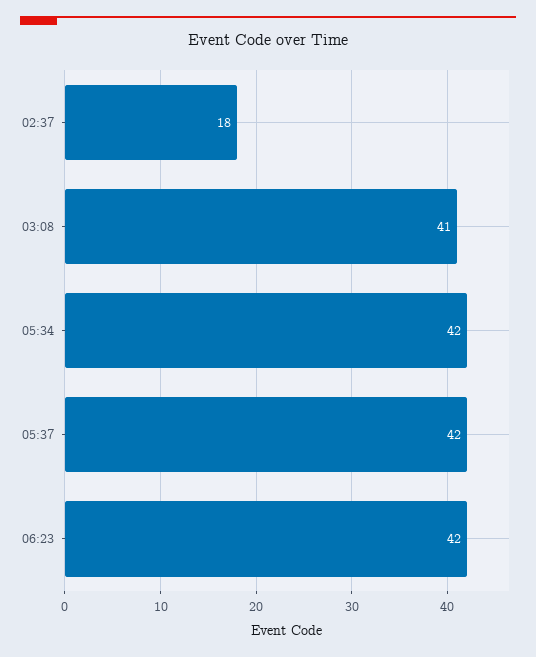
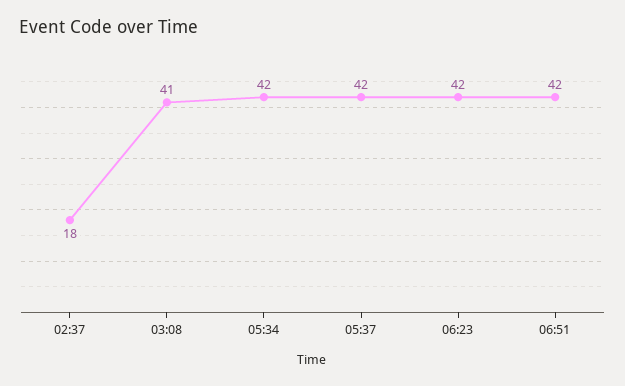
06:51: none -> 42

